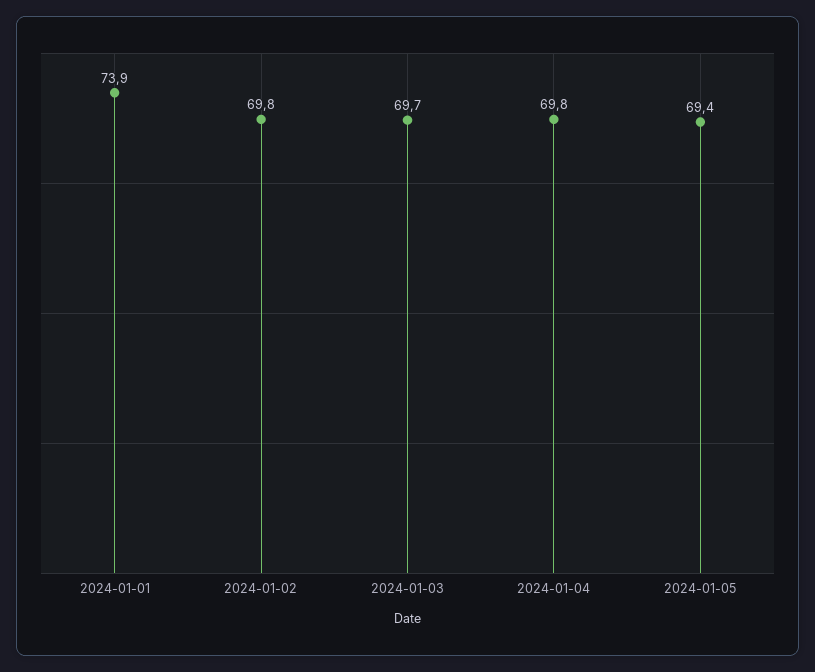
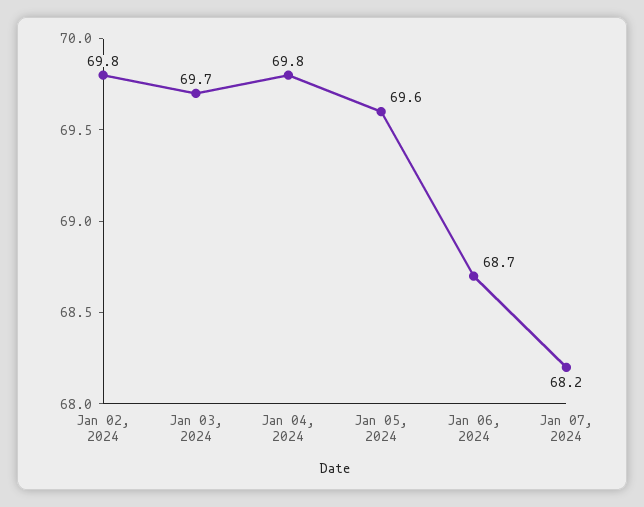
2024-01-01: 73.9 -> none
2024-01-05: 69.4 -> 69.6
Jan 06, 2024: none -> 68.7
Jan 07, 2024: none -> 68.2

